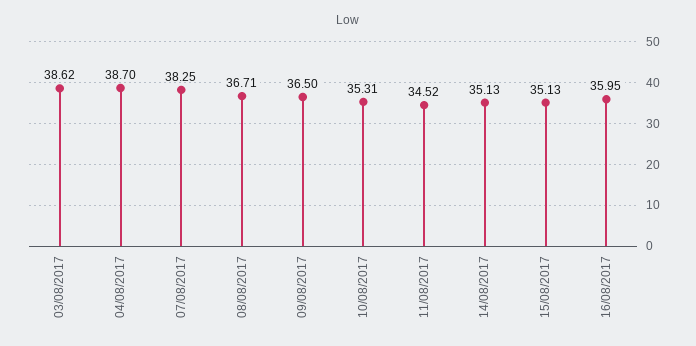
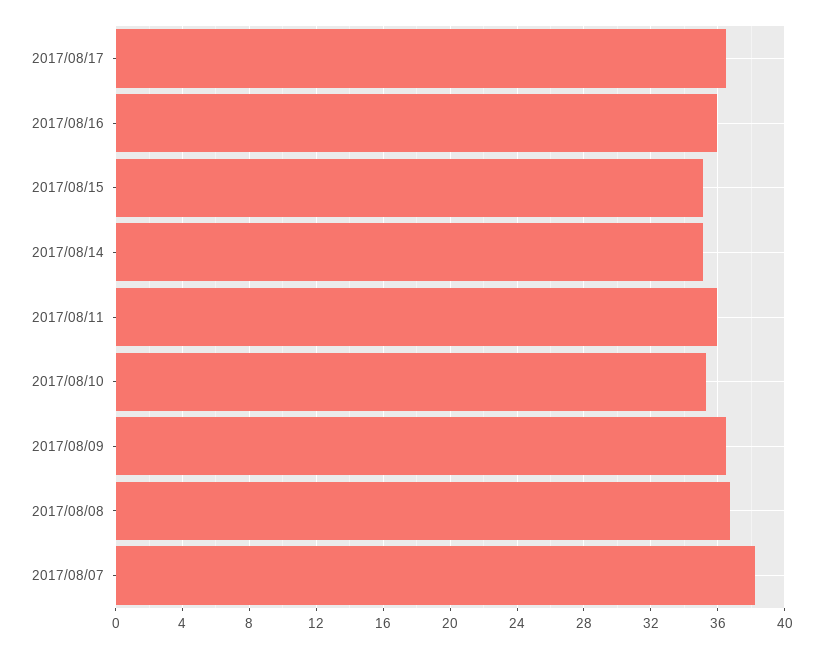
03/08/2017: 38.62 -> none
04/08/2017: 38.7 -> none
11/08/2017: 34.52 -> 36
2017/08/17: none -> 36.5

